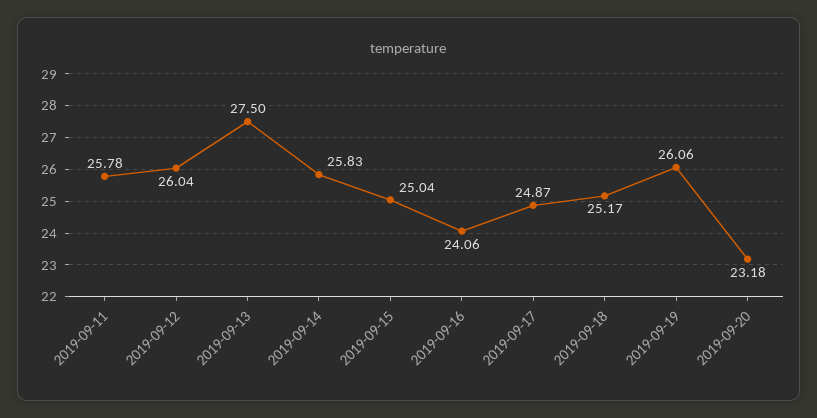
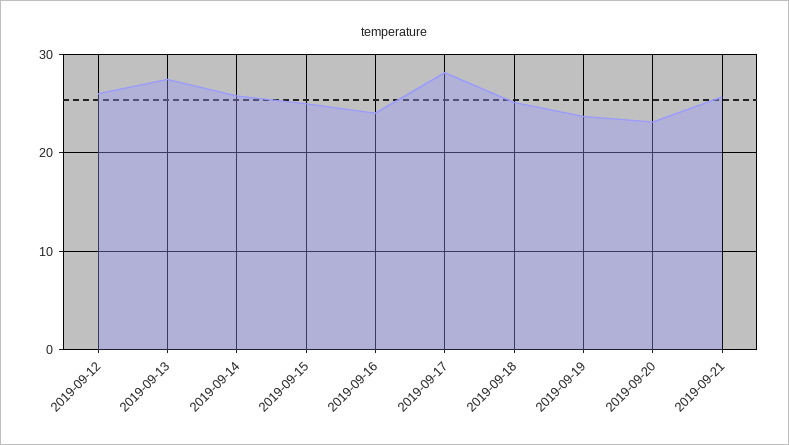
2019-09-11: 25.78 -> none
2019-09-17: 24.87 -> 28
2019-09-19: 26.06 -> 24
2019-09-21: none -> 26

